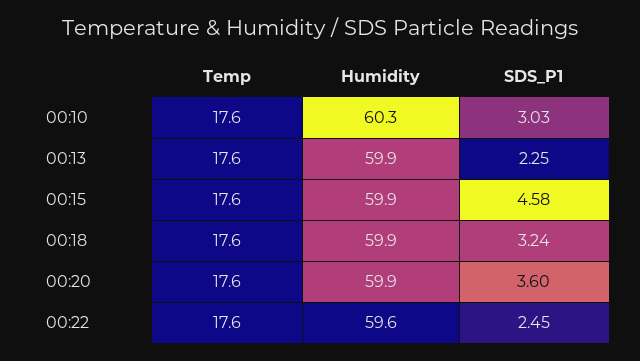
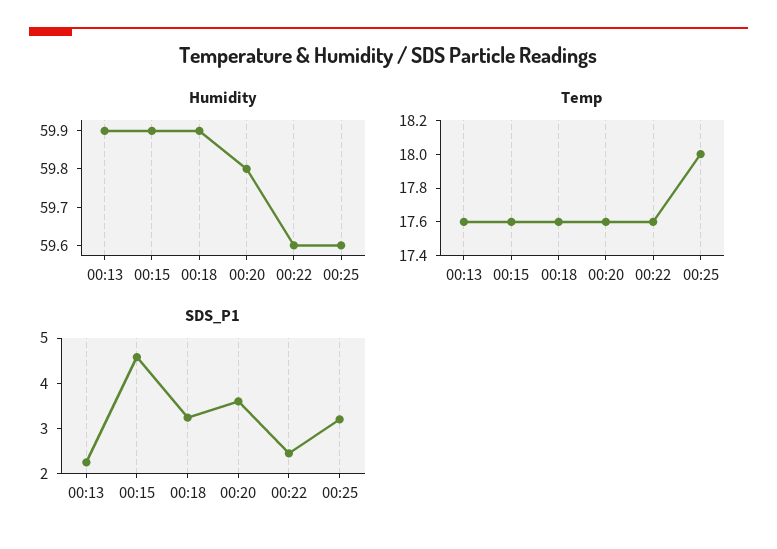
Temp, 00:10: 17.6 -> none
Humidity, 00:10: 60.3 -> none
SDS_P1, 00:10: 3.03 -> none
Humidity, 00:20: 59.9 -> 59.8
Humidity, 00:25: none -> 59.6
Temp, 00:25: none -> 18
SDS_P1, 00:25: none -> 3.2

